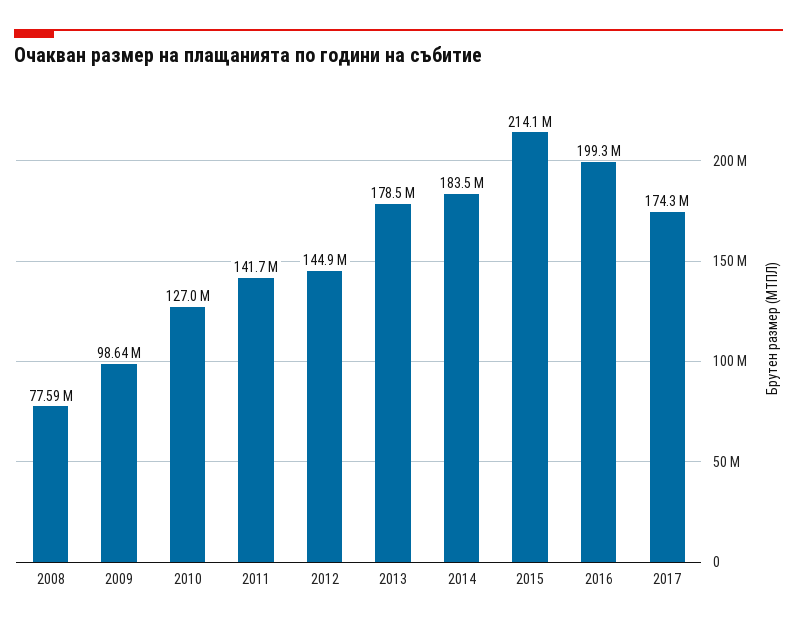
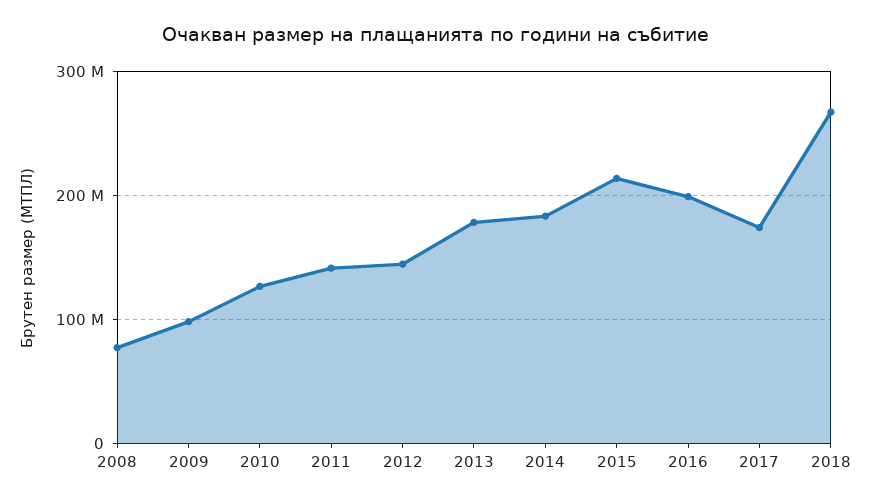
2018: none -> 270000000

